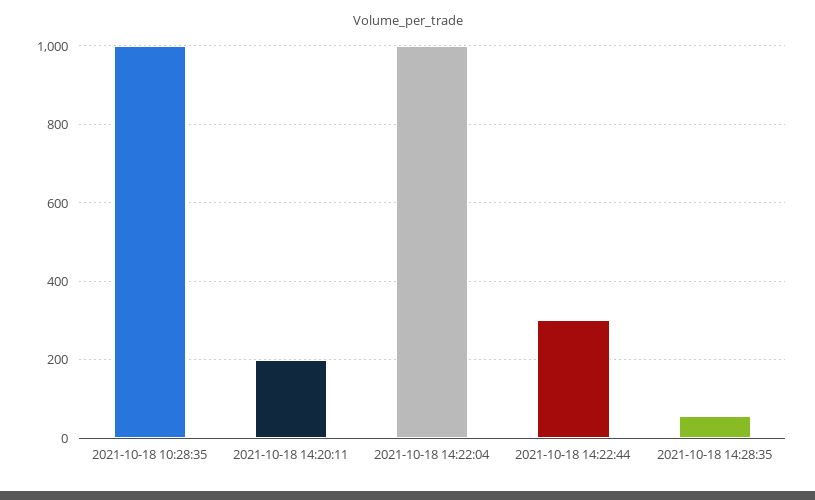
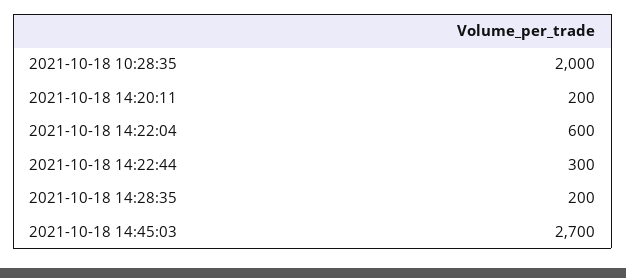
2021-10-18 10:28:35: 1000 -> 2000
2021-10-18 14:22:04: 1000 -> 600
2021-10-18 14:28:35: 60 -> 200
2021-10-18 14:45:03: none -> 2700

